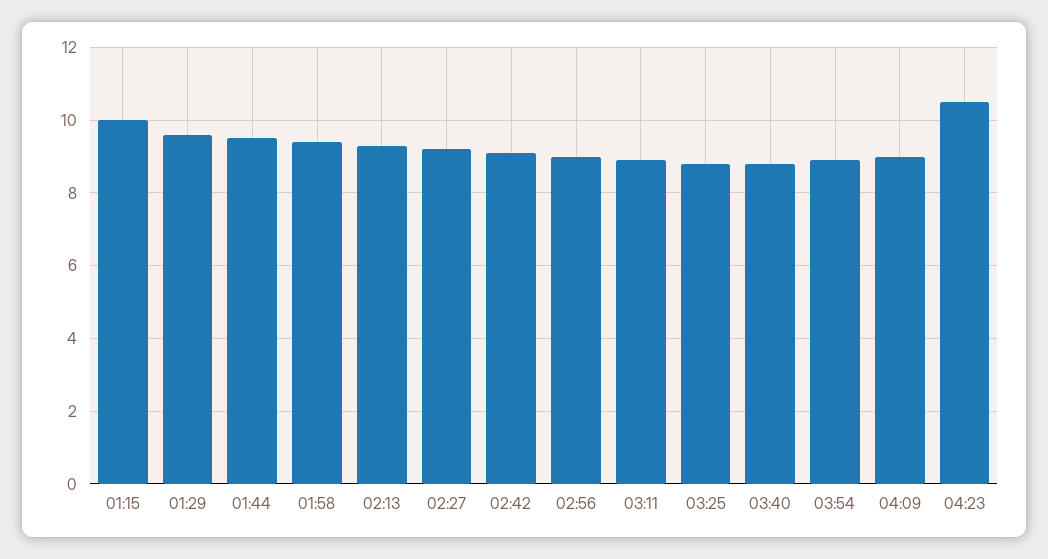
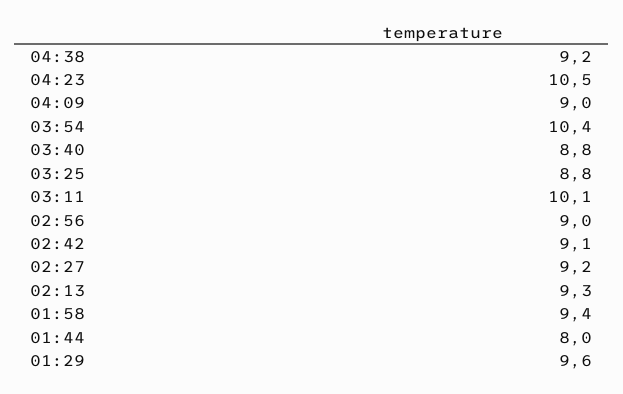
01:15: 10 -> none
01:44: 9.5 -> 8
03:11: 9 -> 10.1
03:54: 9 -> 10.4
04:38: none -> 9.2

